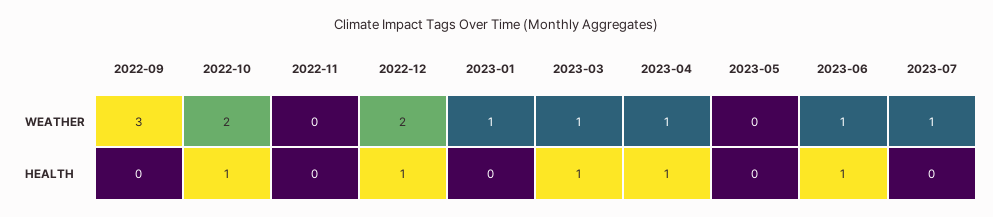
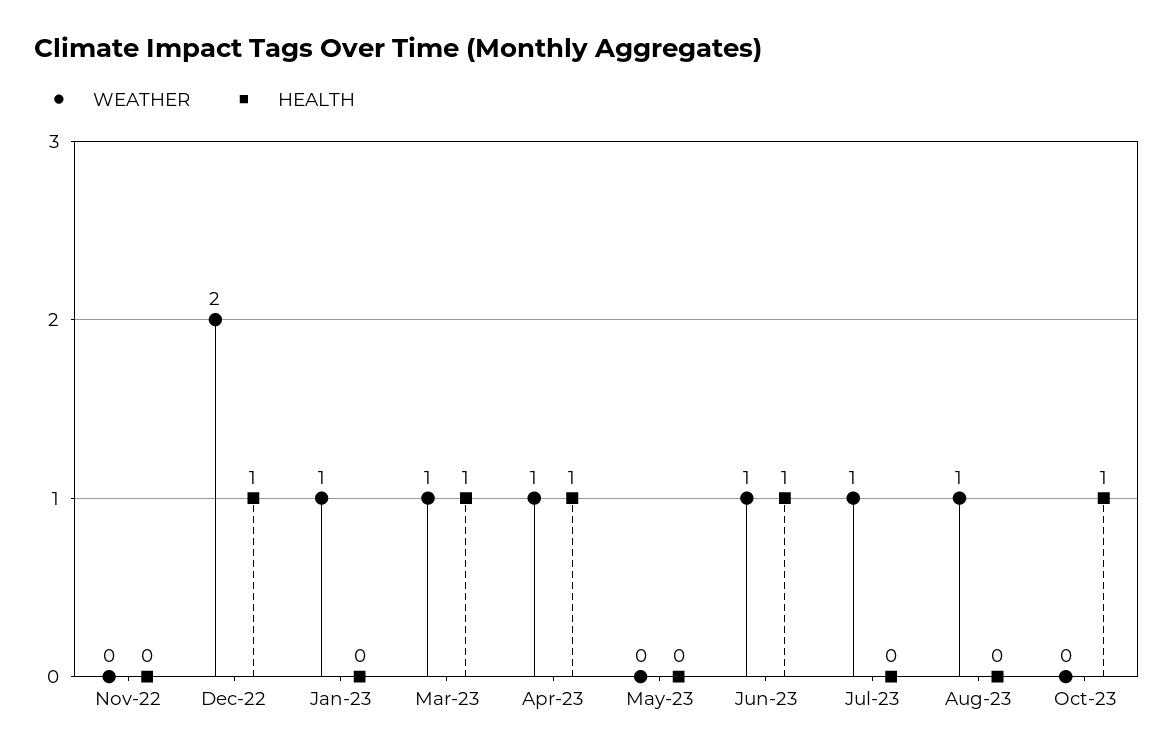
WEATHER, 2022-09: 3 -> none
WEATHER, 2022-10: 2 -> none
HEALTH, 2022-09: 0 -> none
HEALTH, 2022-10: 1 -> none
WEATHER, Aug-23: none -> 1
HEALTH, Aug-23: none -> 0
WEATHER, Oct-23: none -> 0
HEALTH, Oct-23: none -> 1

